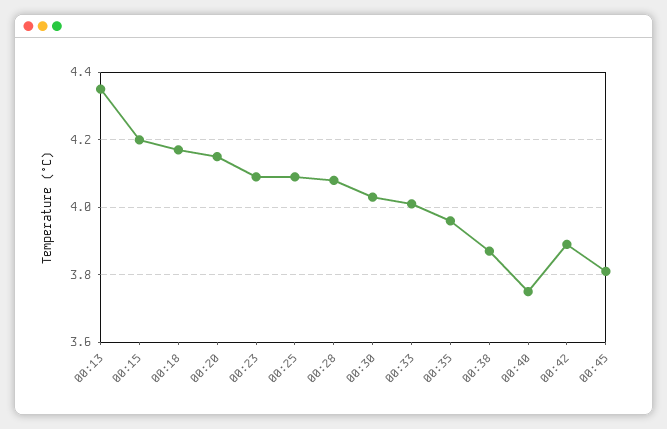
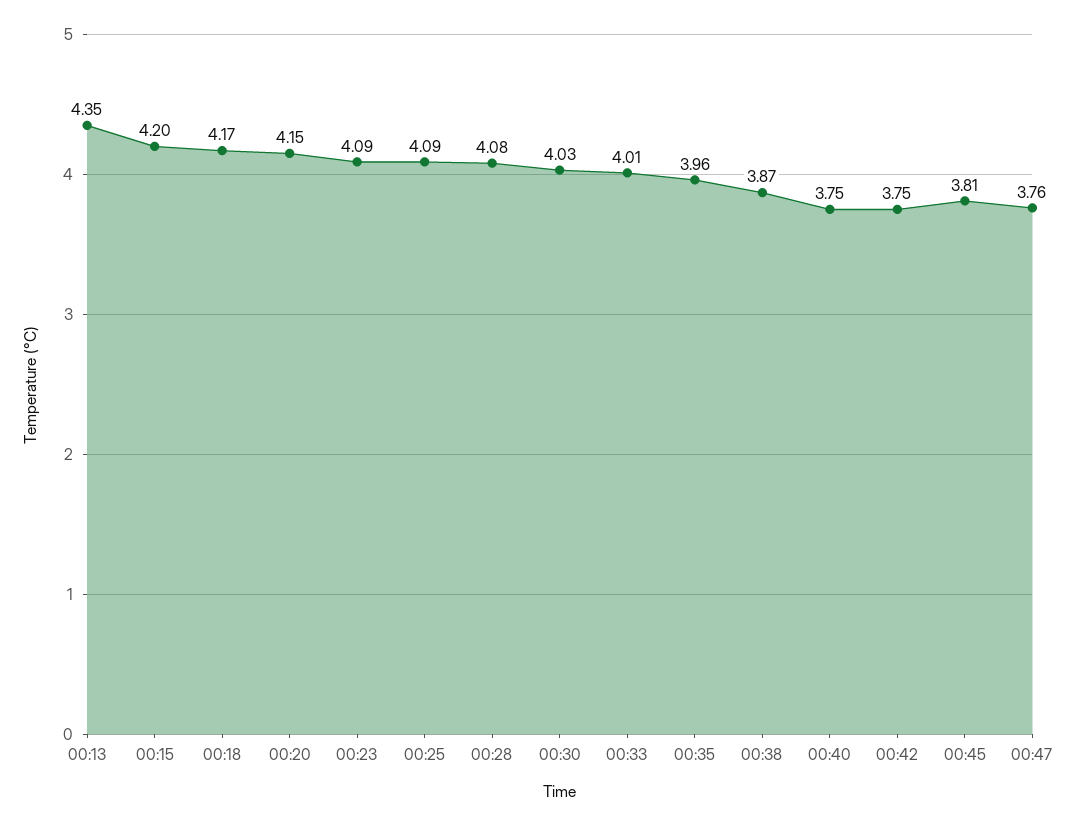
00:42: 3.9 -> 3.75
00:47: none -> 3.76

